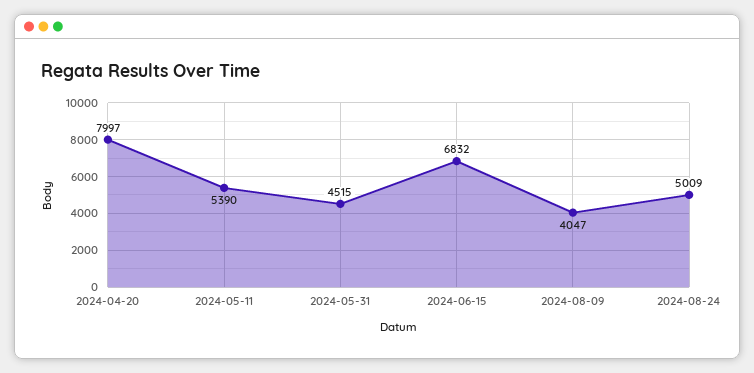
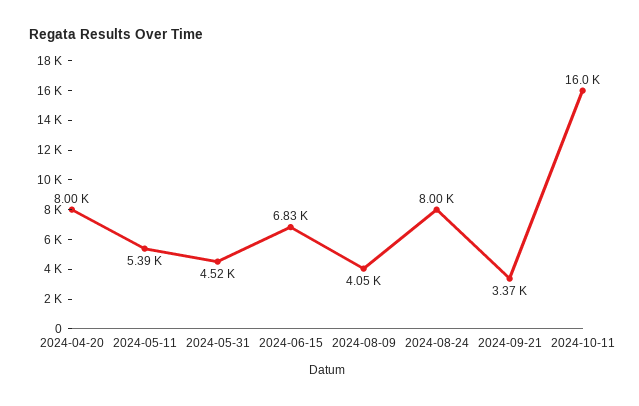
2024-08-24: 5009 -> 8000
2024-09-21: none -> 3370
2024-10-11: none -> 16000

